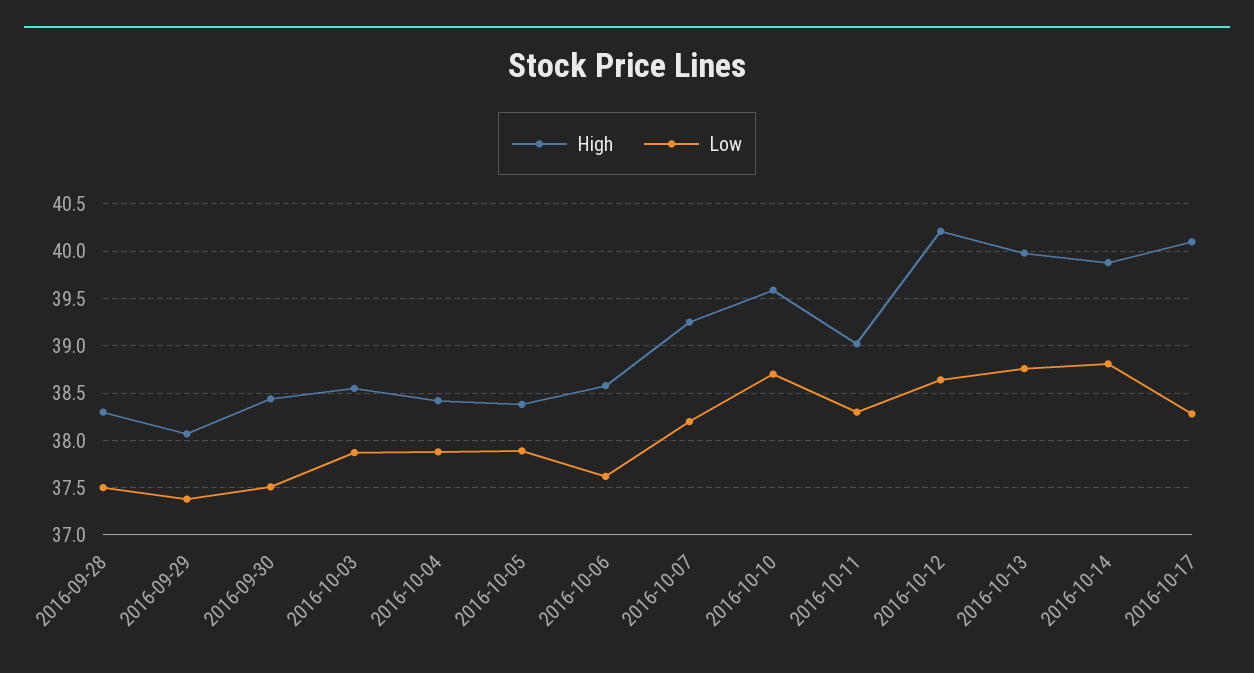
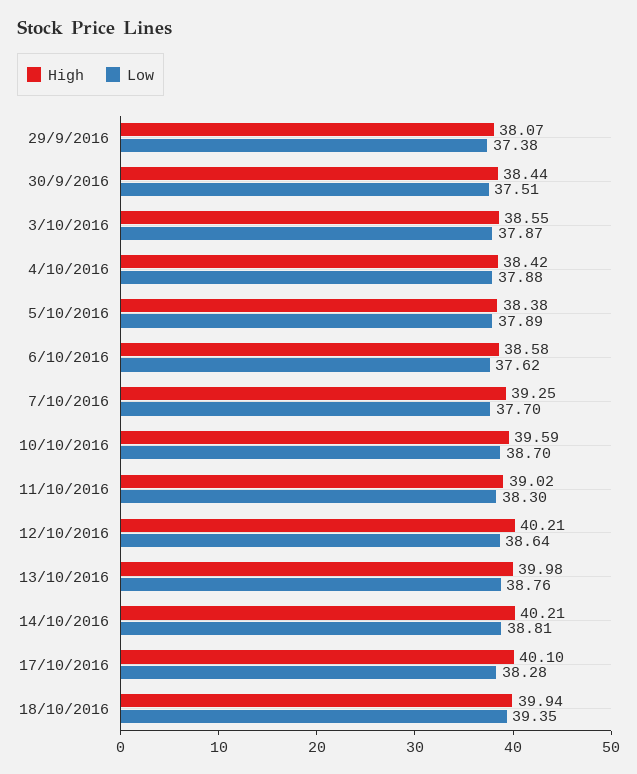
High, 2016-09-28: 38.3 -> none
Low, 2016-09-28: 37.5 -> none
Low, 2016-10-07: 38.2 -> 37.7
High, 2016-10-14: 39.9 -> 40.21
High, 18/10/2016: none -> 39.94
Low, 18/10/2016: none -> 39.35

